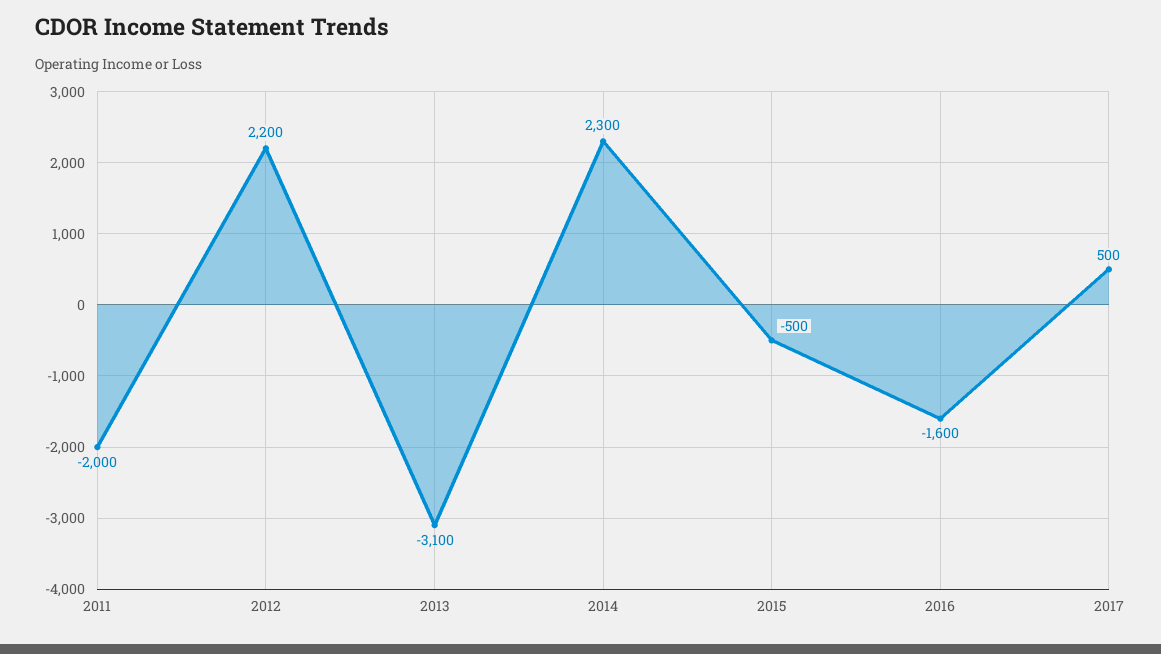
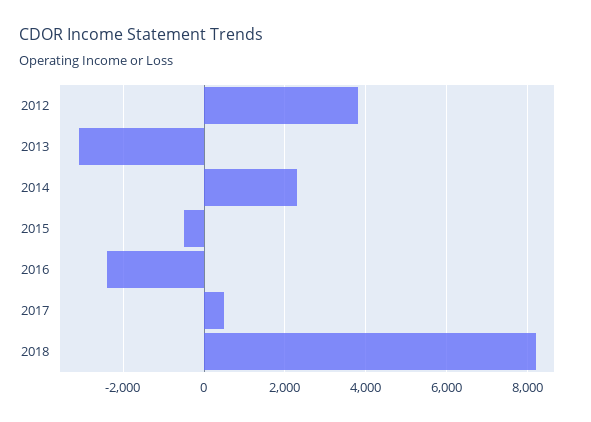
2011: -2000 -> none
2012: 2200 -> 3800
2016: -1600 -> -2400
2018: none -> 8200

